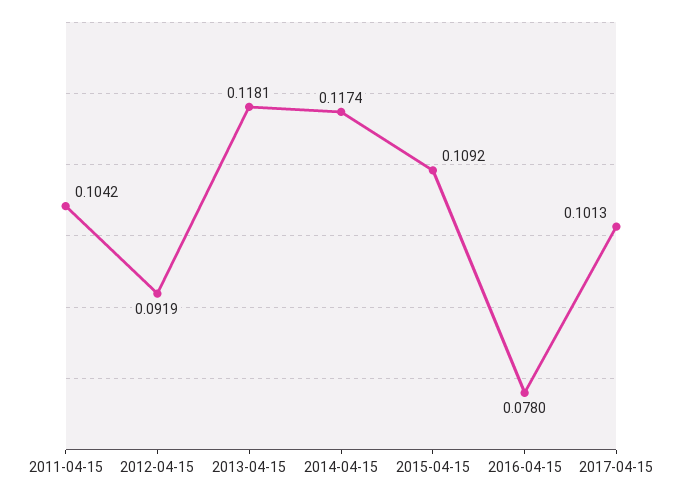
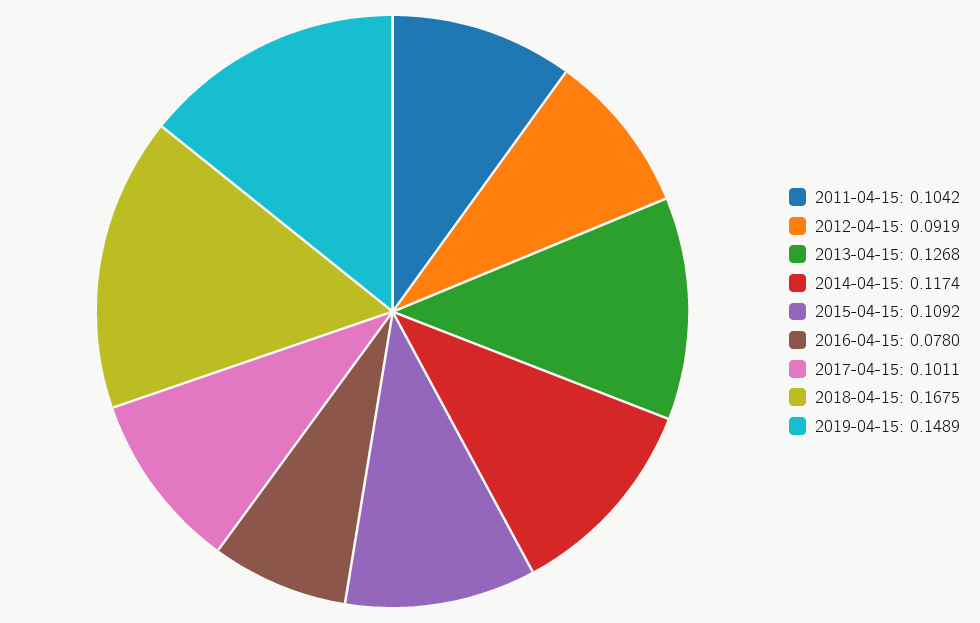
2013-04-15: 0.1181 -> 0.1268
2017-04-15: 0.1013 -> 0.1011
2018-04-15: none -> 0.1675
2019-04-15: none -> 0.1489

